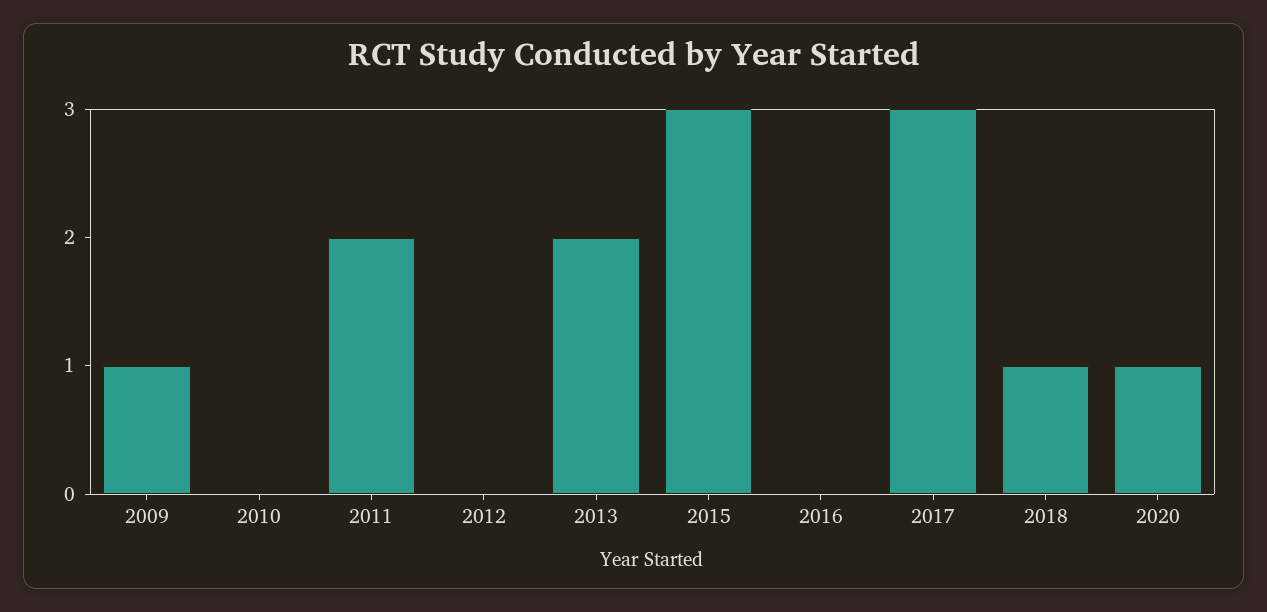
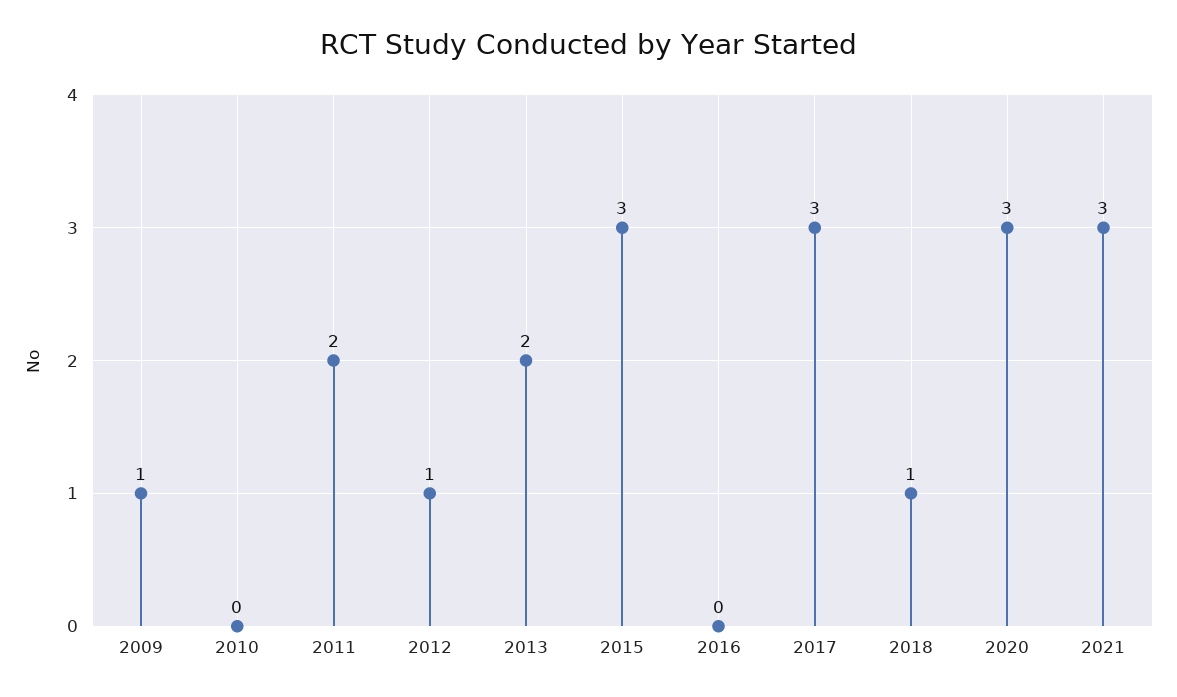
2012: 0 -> 1
2020: 1 -> 3
2021: none -> 3

